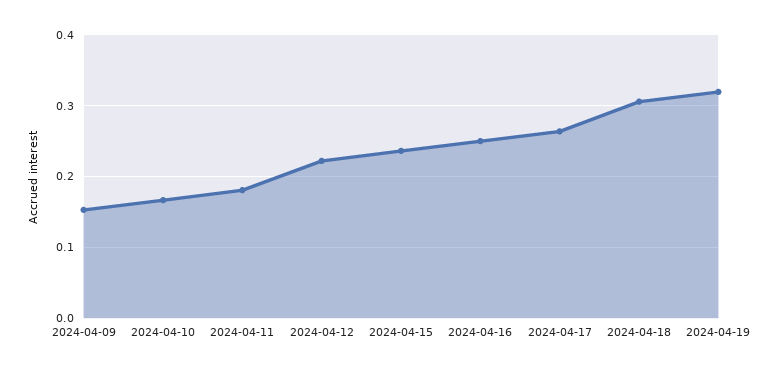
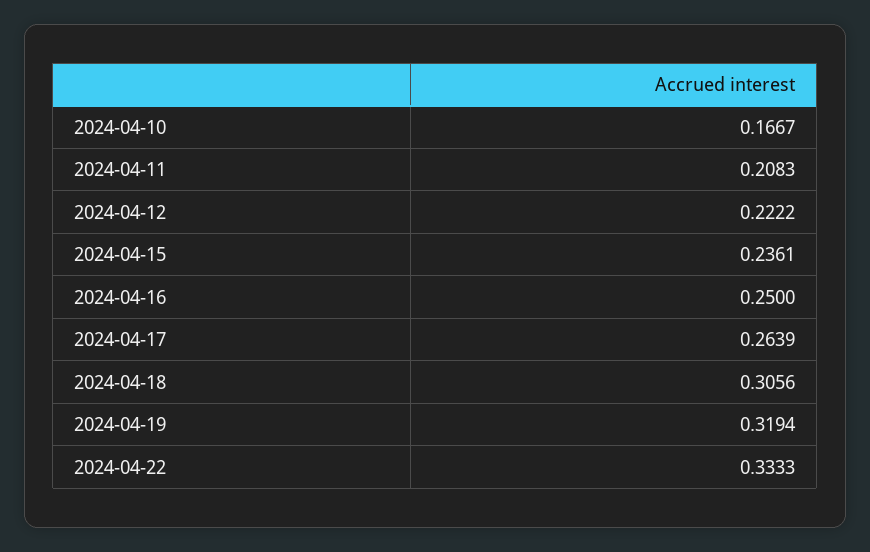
2024-04-09: 0.15 -> none
2024-04-11: 0.18 -> 0.2083
2024-04-22: none -> 0.3333

